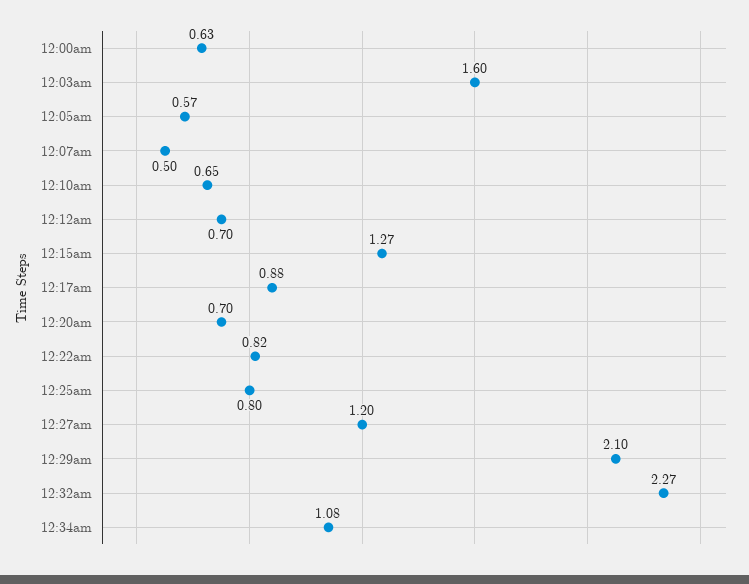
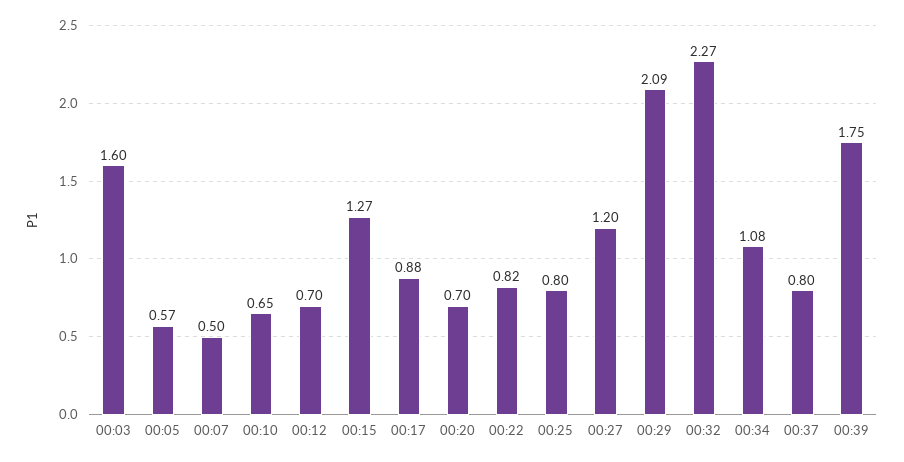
12:00am: 0.63 -> none
12:29am: 2.1 -> 2.09
00:37: none -> 0.8
00:39: none -> 1.75

